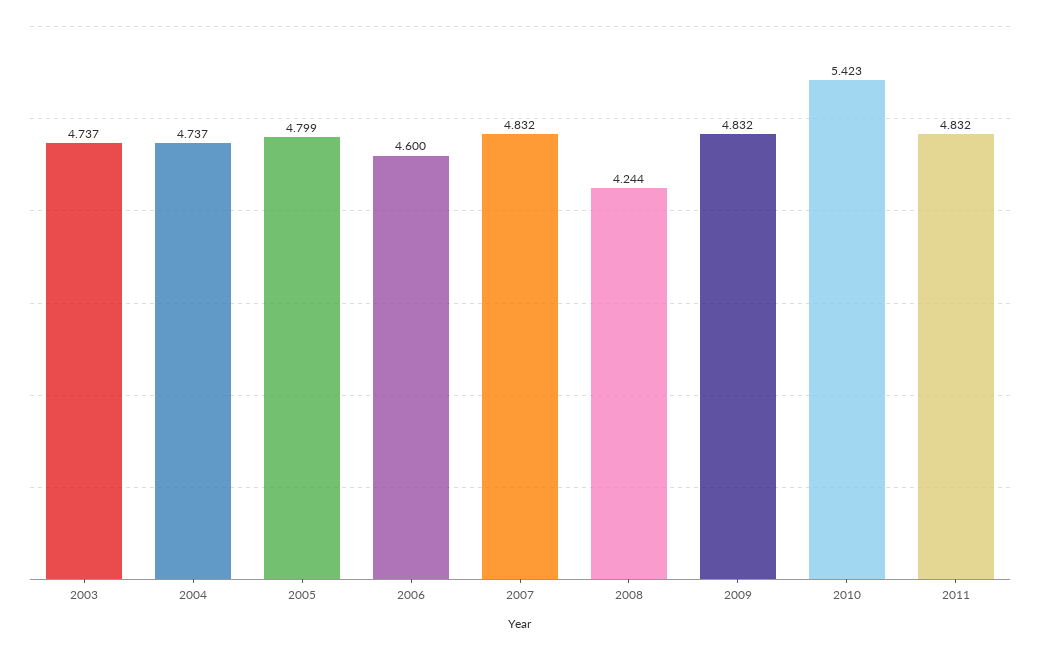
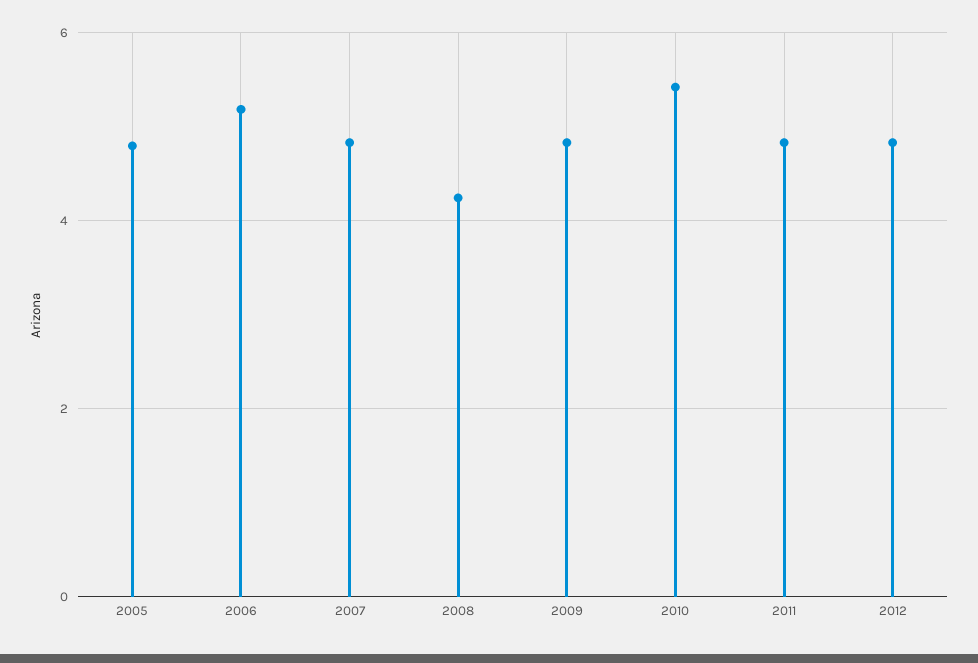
2003: 4.737 -> none
2004: 4.737 -> none
2006: 4.6 -> 5.2
2012: none -> 4.8

